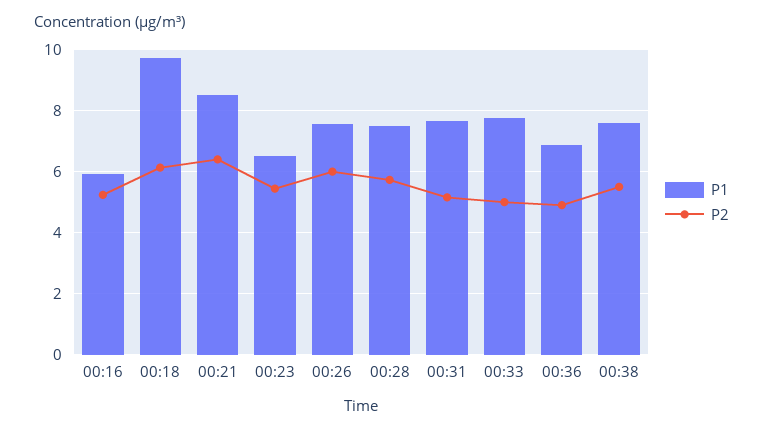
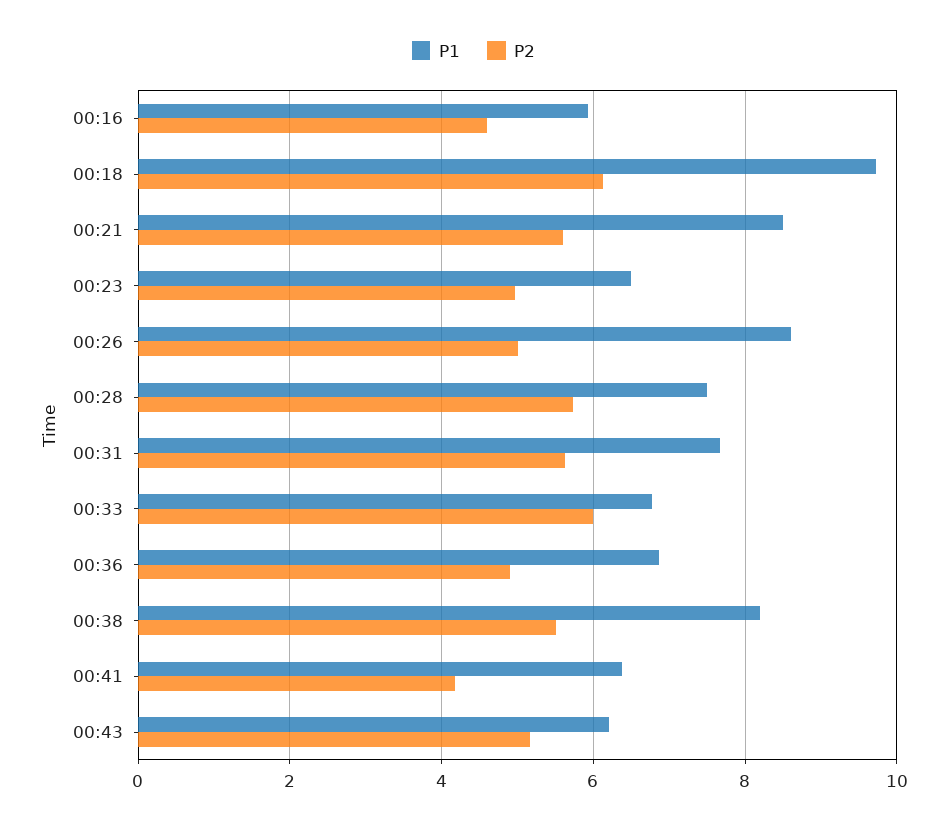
P2, 00:16: 5.2 -> 4.6
P2, 00:21: 6.4 -> 5.6
P2, 00:23: 5.4 -> 5
P1, 00:26: 7.6 -> 8.6
P2, 00:26: 6 -> 5
P2, 00:31: 5.2 -> 5.6
P1, 00:33: 7.8 -> 6.8
P2, 00:33: 5 -> 6
P1, 00:38: 7.6 -> 8.2
P1, 00:41: none -> 6.4
P2, 00:41: none -> 4.2
P1, 00:43: none -> 6.2
P2, 00:43: none -> 5.2

